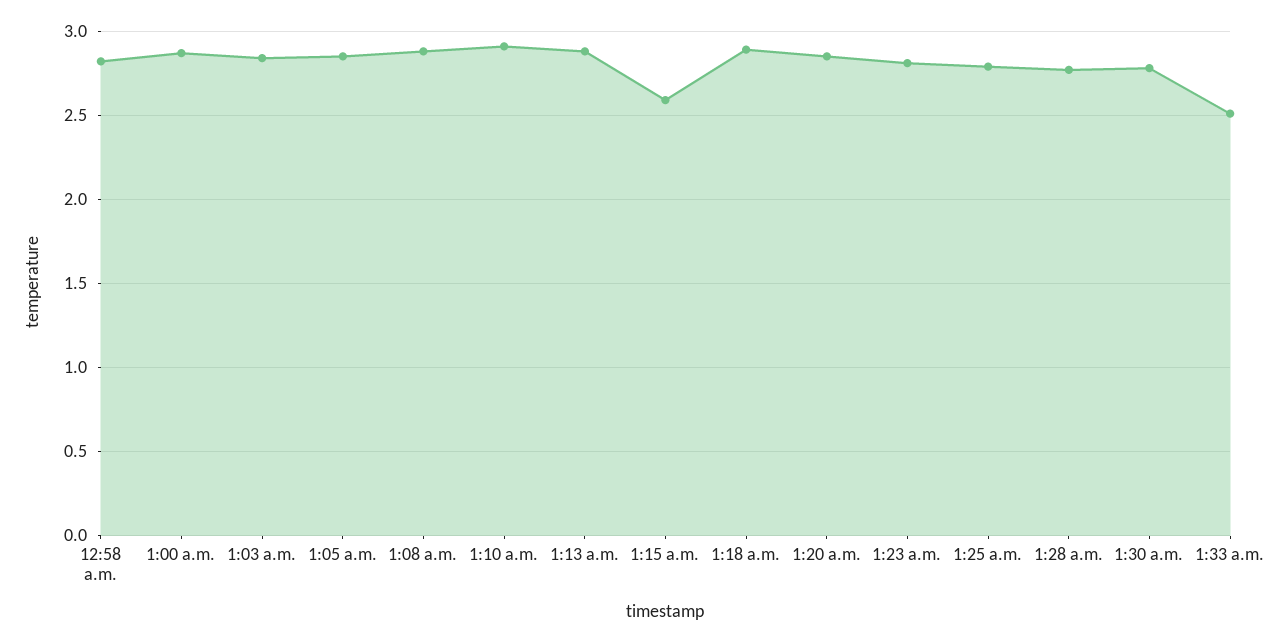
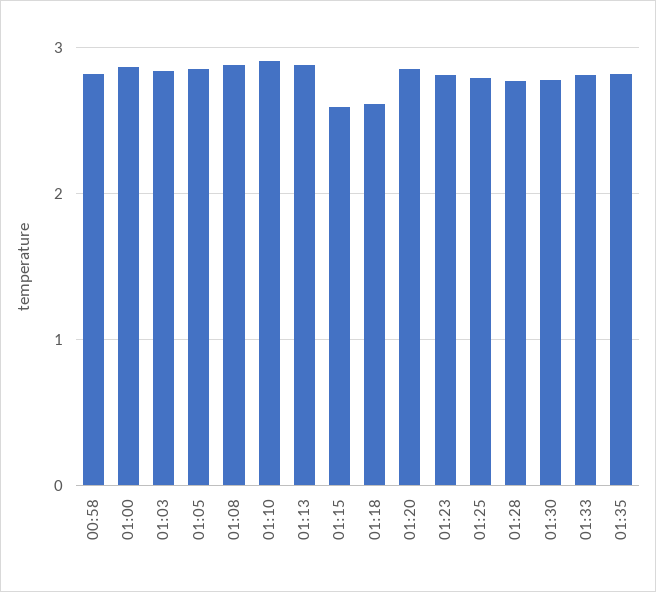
1:18 a.m.: 2.9 -> 2.6
1:33 a.m.: 2.5 -> 2.8
01:35: none -> 2.8

